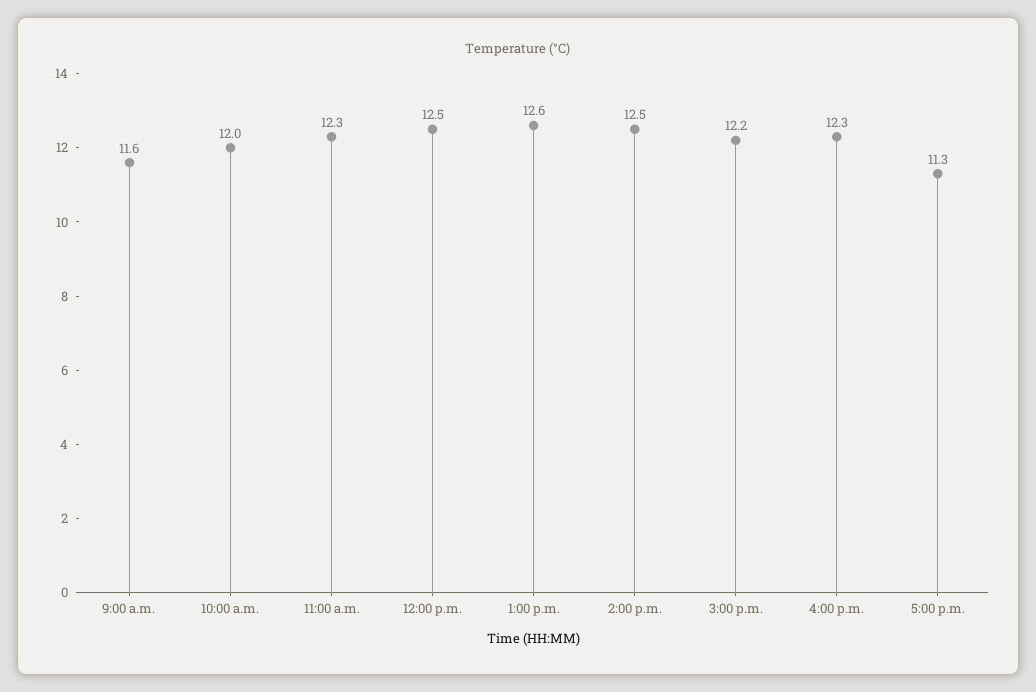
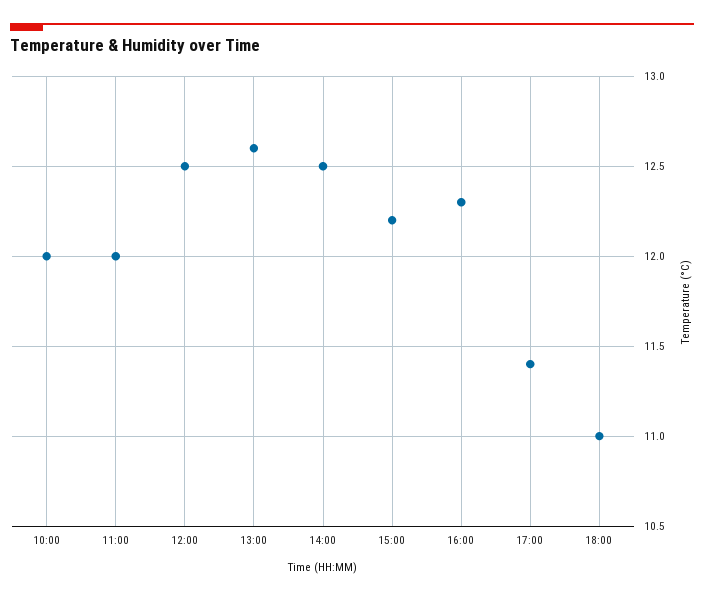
9:00 a.m.: 11.6 -> none
11:00 a.m.: 12.3 -> 12
5:00 p.m.: 11.3 -> 11.4
18:00: none -> 11

